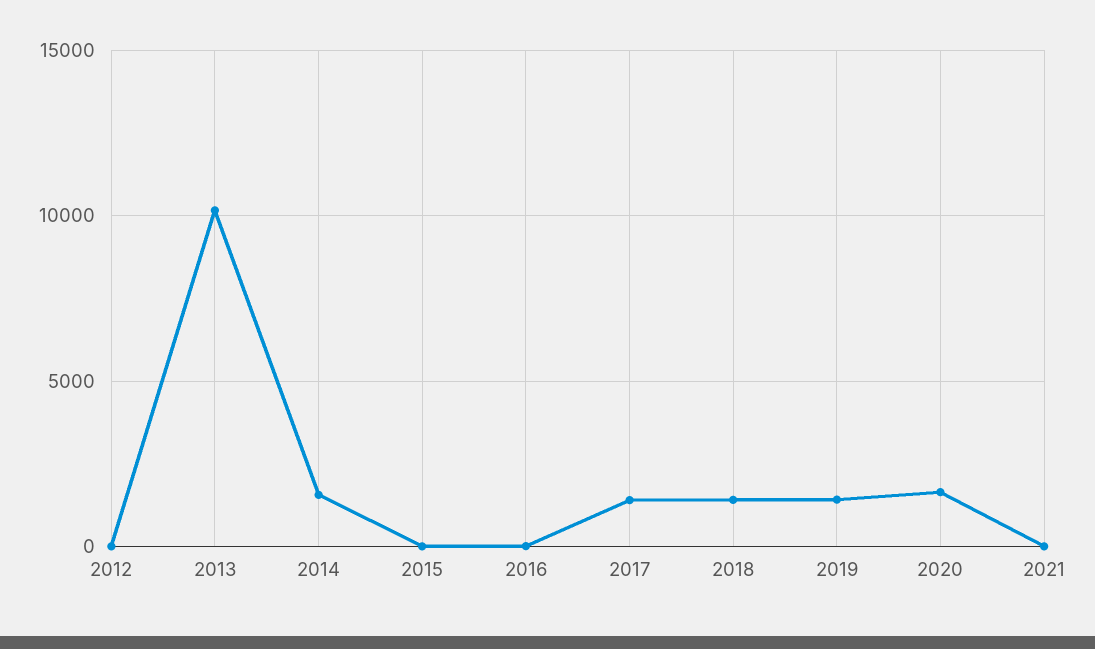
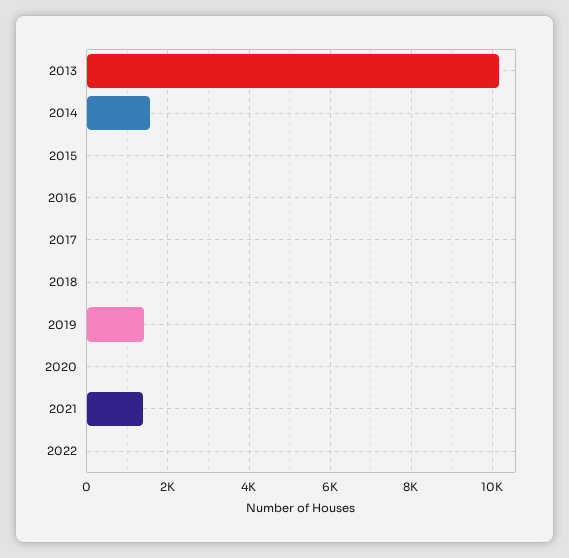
2012: 0 -> none
2017: 1500 -> 0
2018: 1500 -> 0
2020: 1500 -> 0
2021: 0 -> 1400
2022: none -> 0

